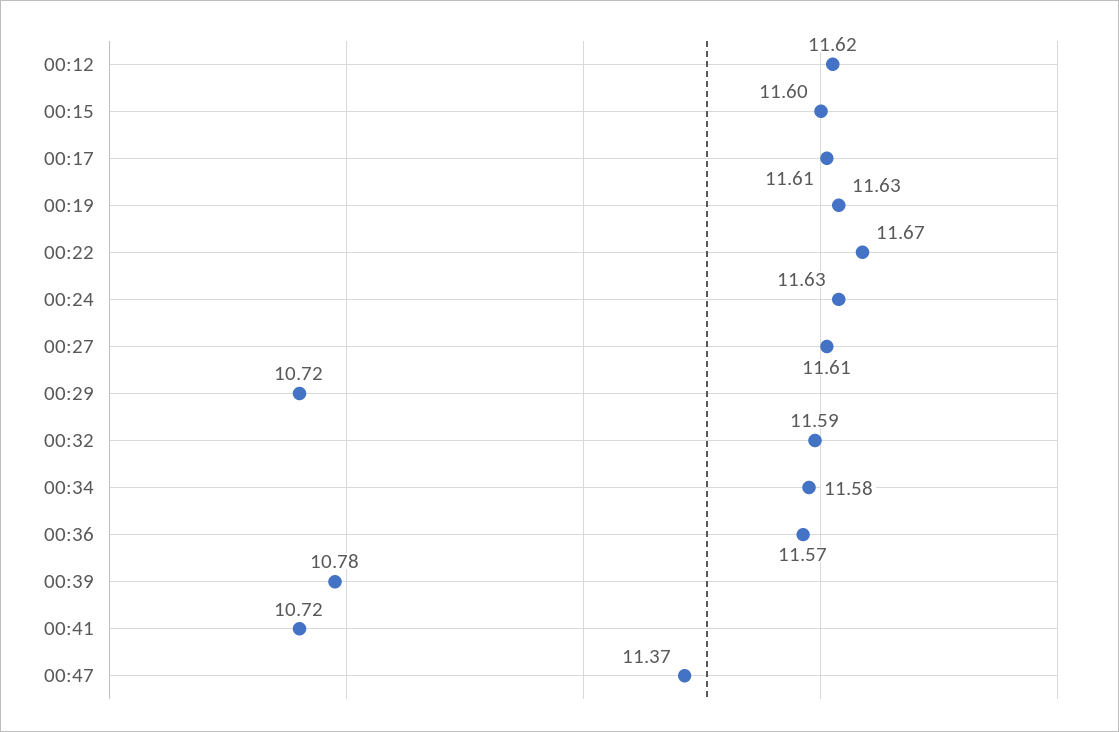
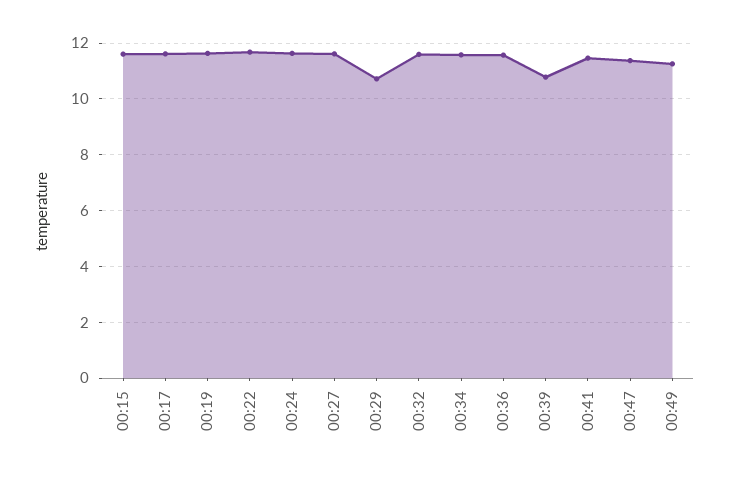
00:12: 11.62 -> none
00:41: 10.72 -> 11.5
00:49: none -> 11.25

